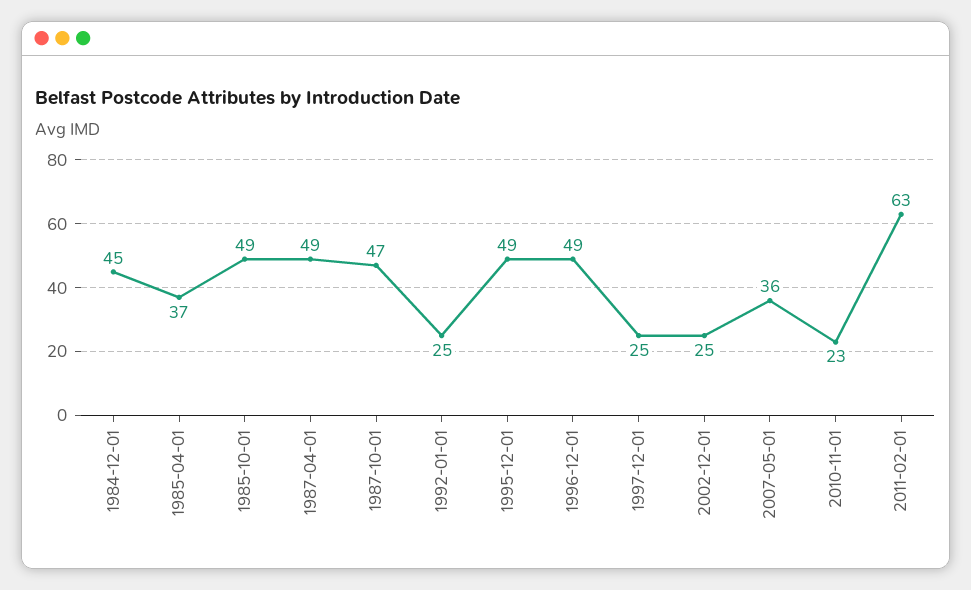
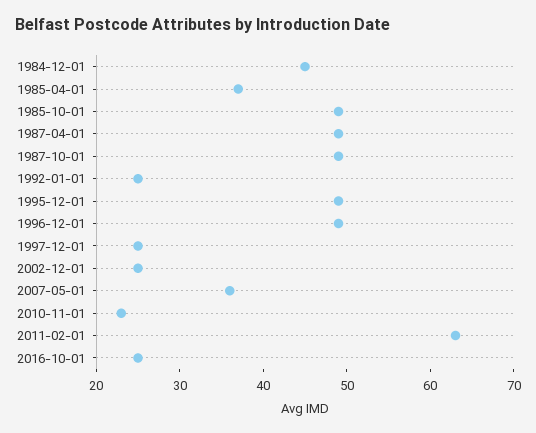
1987-10-01: 47 -> 49
2016-10-01: none -> 25

